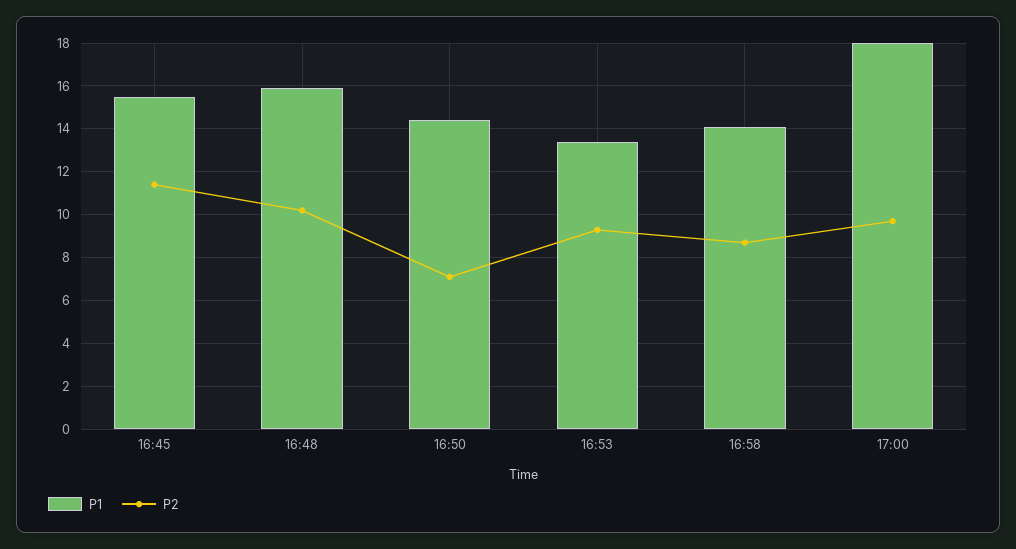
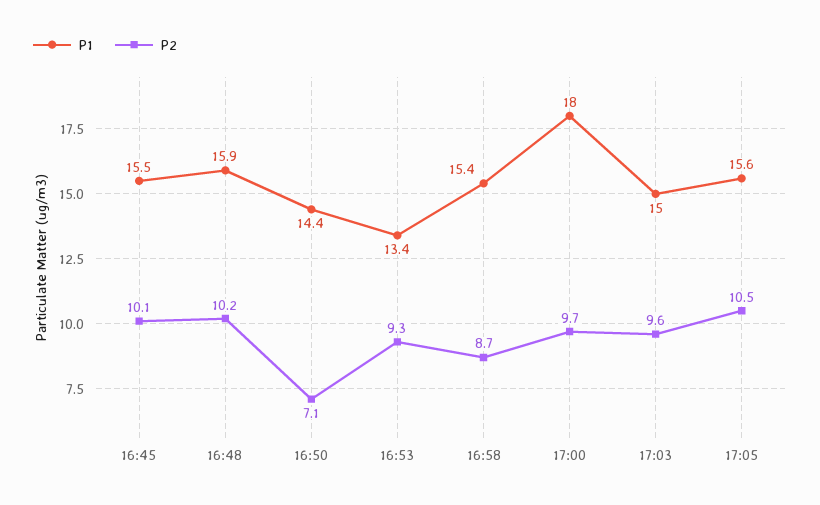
P2, 16:45: 11.5 -> 10.1
P1, 16:58: 14 -> 15.4
P1, 17:03: none -> 15
P2, 17:03: none -> 9.6
P1, 17:05: none -> 15.6
P2, 17:05: none -> 10.5

